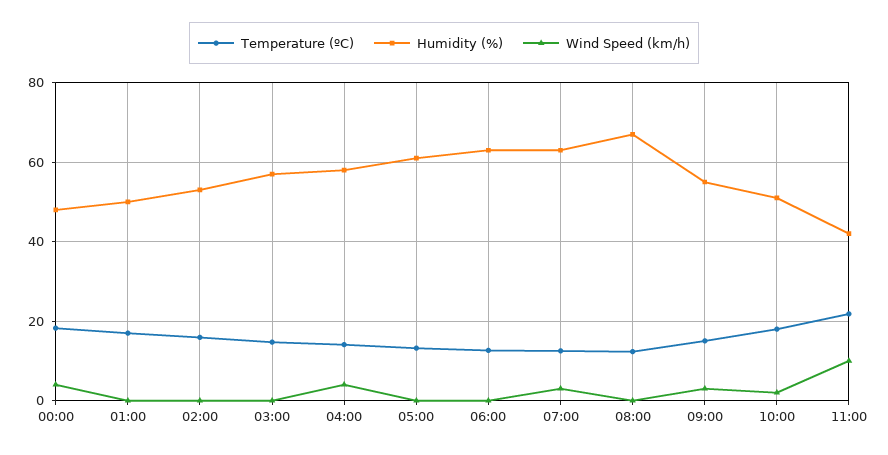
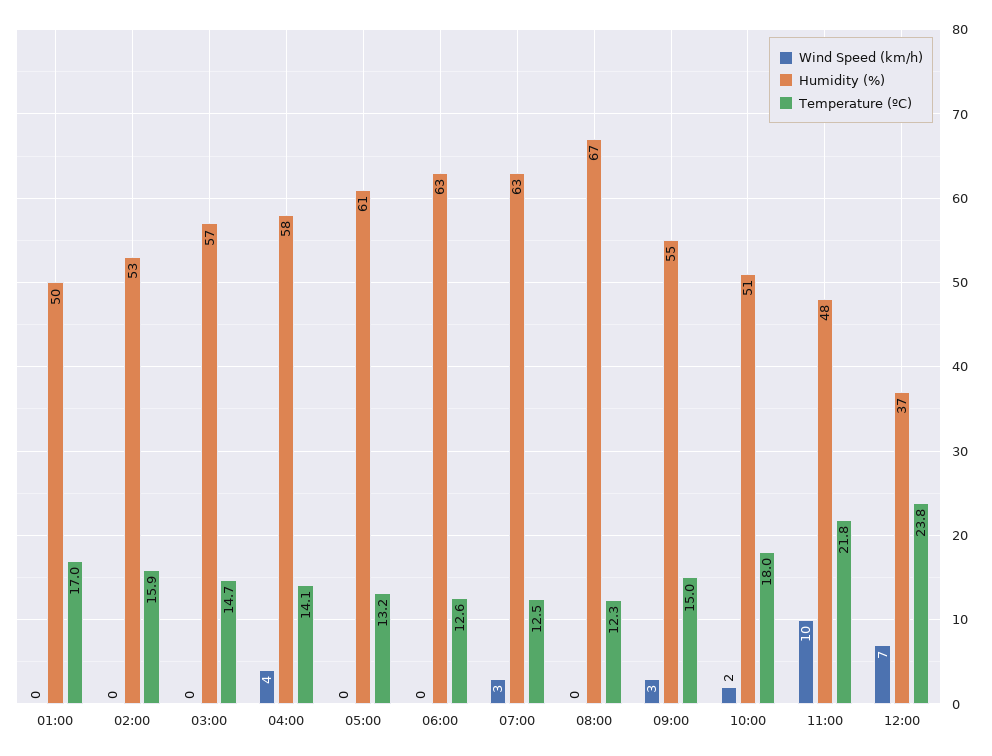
Temperature (ºC), 00:00: 18 -> none
Humidity (%), 00:00: 48 -> none
Wind Speed (km/h), 00:00: 4 -> none
Humidity (%), 11:00: 42 -> 48
Wind Speed (km/h), 12:00: none -> 7
Humidity (%), 12:00: none -> 37
Temperature (ºC), 12:00: none -> 23.8

